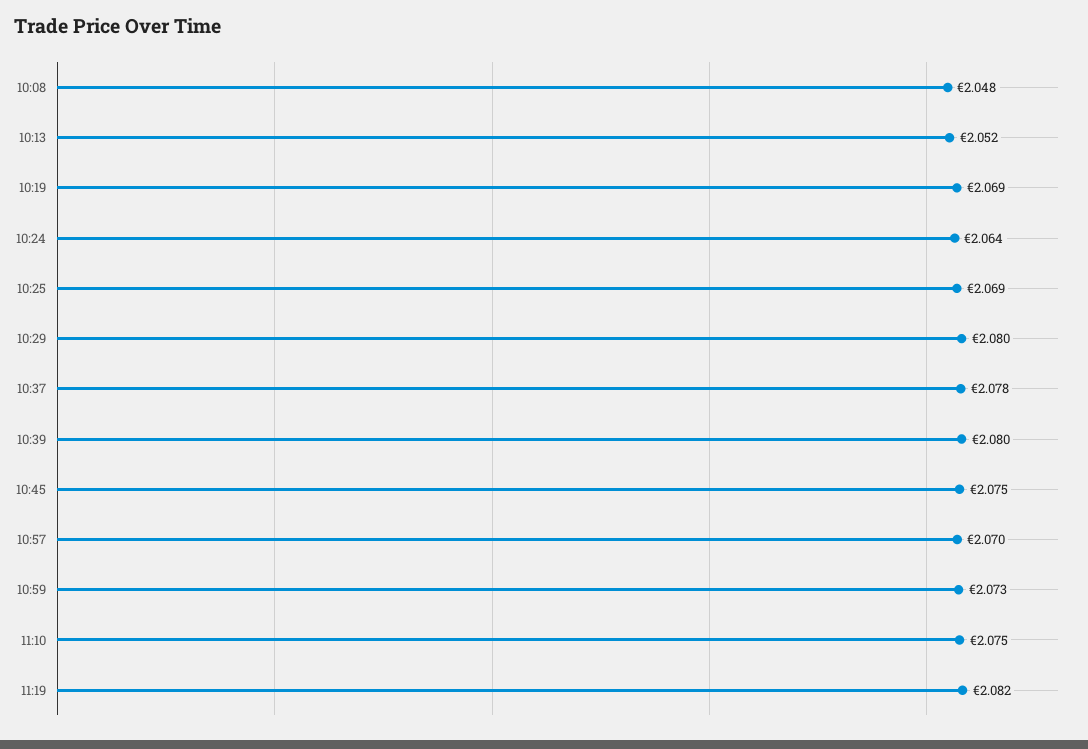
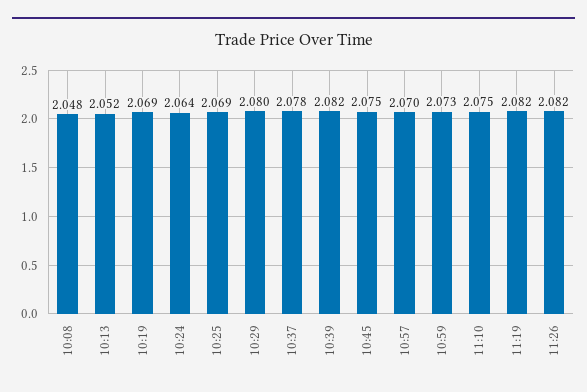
10:39: 2.08 -> 2.082
11:26: none -> 2.082

